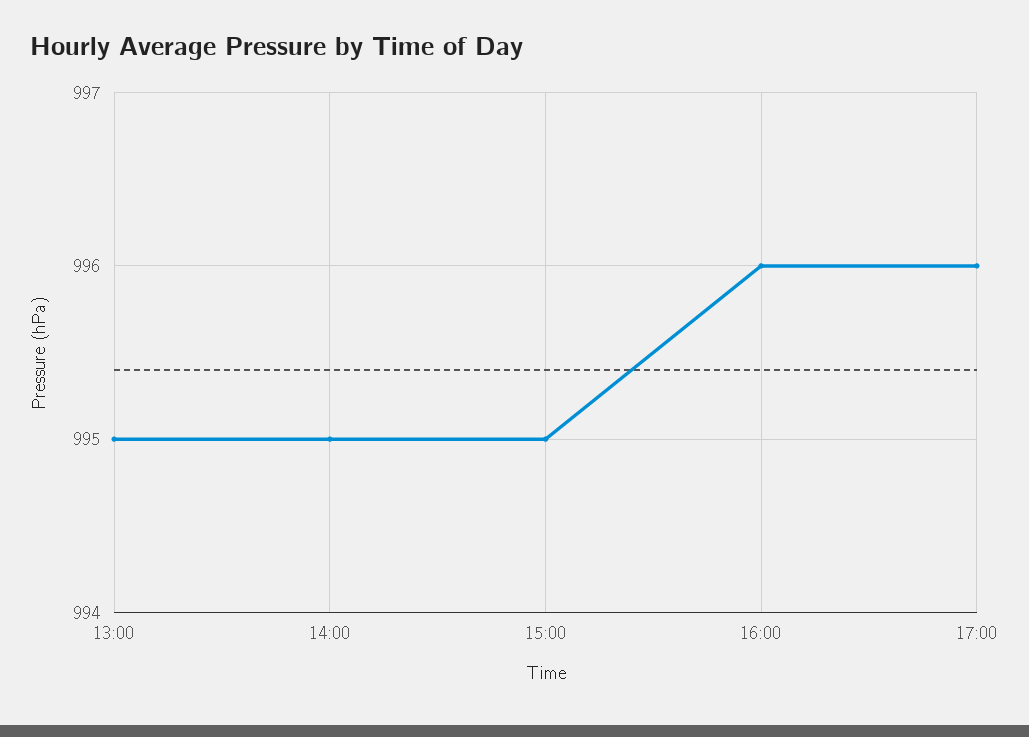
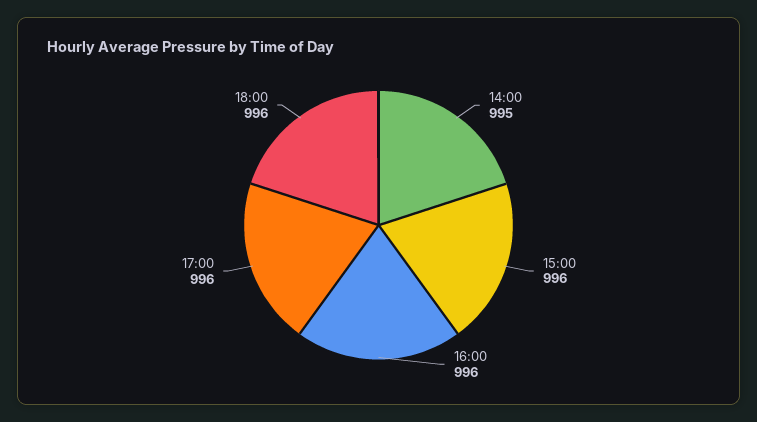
13:00: 995 -> none
15:00: 995 -> 996
18:00: none -> 996

